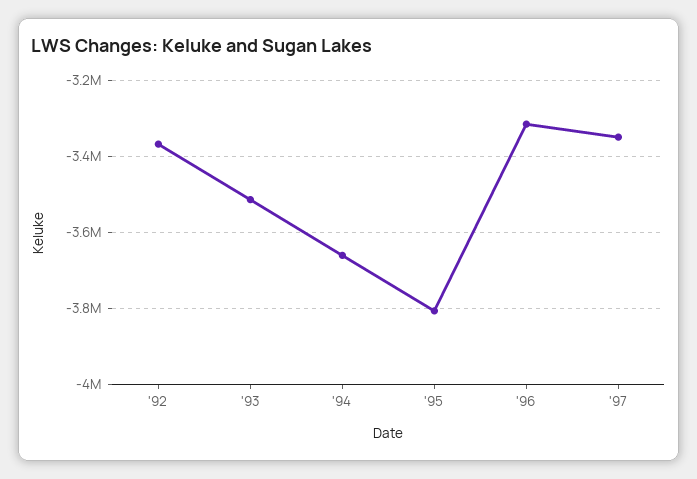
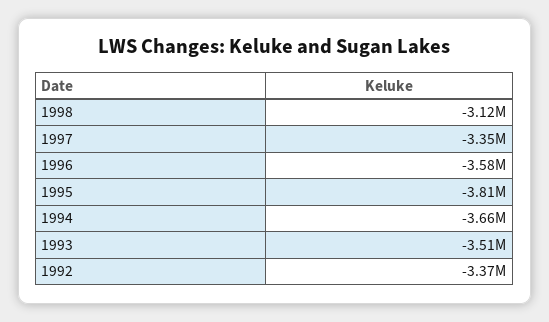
'96: -3320000 -> -3580000
1998: none -> -3120000

